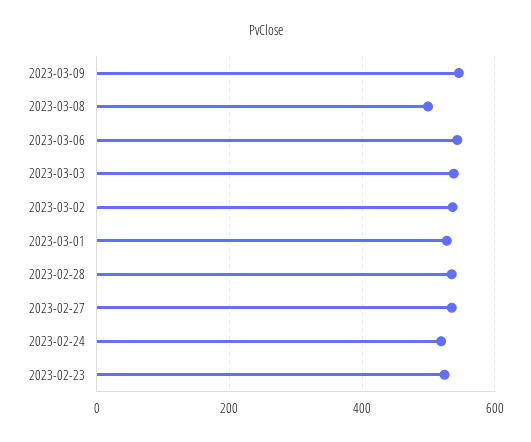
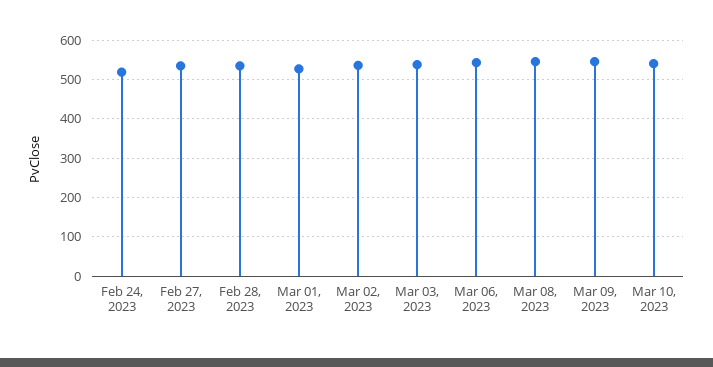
2023-03-08: 500 -> 540
2023-02-23: 520 -> none
Mar 10, 2023: none -> 540

